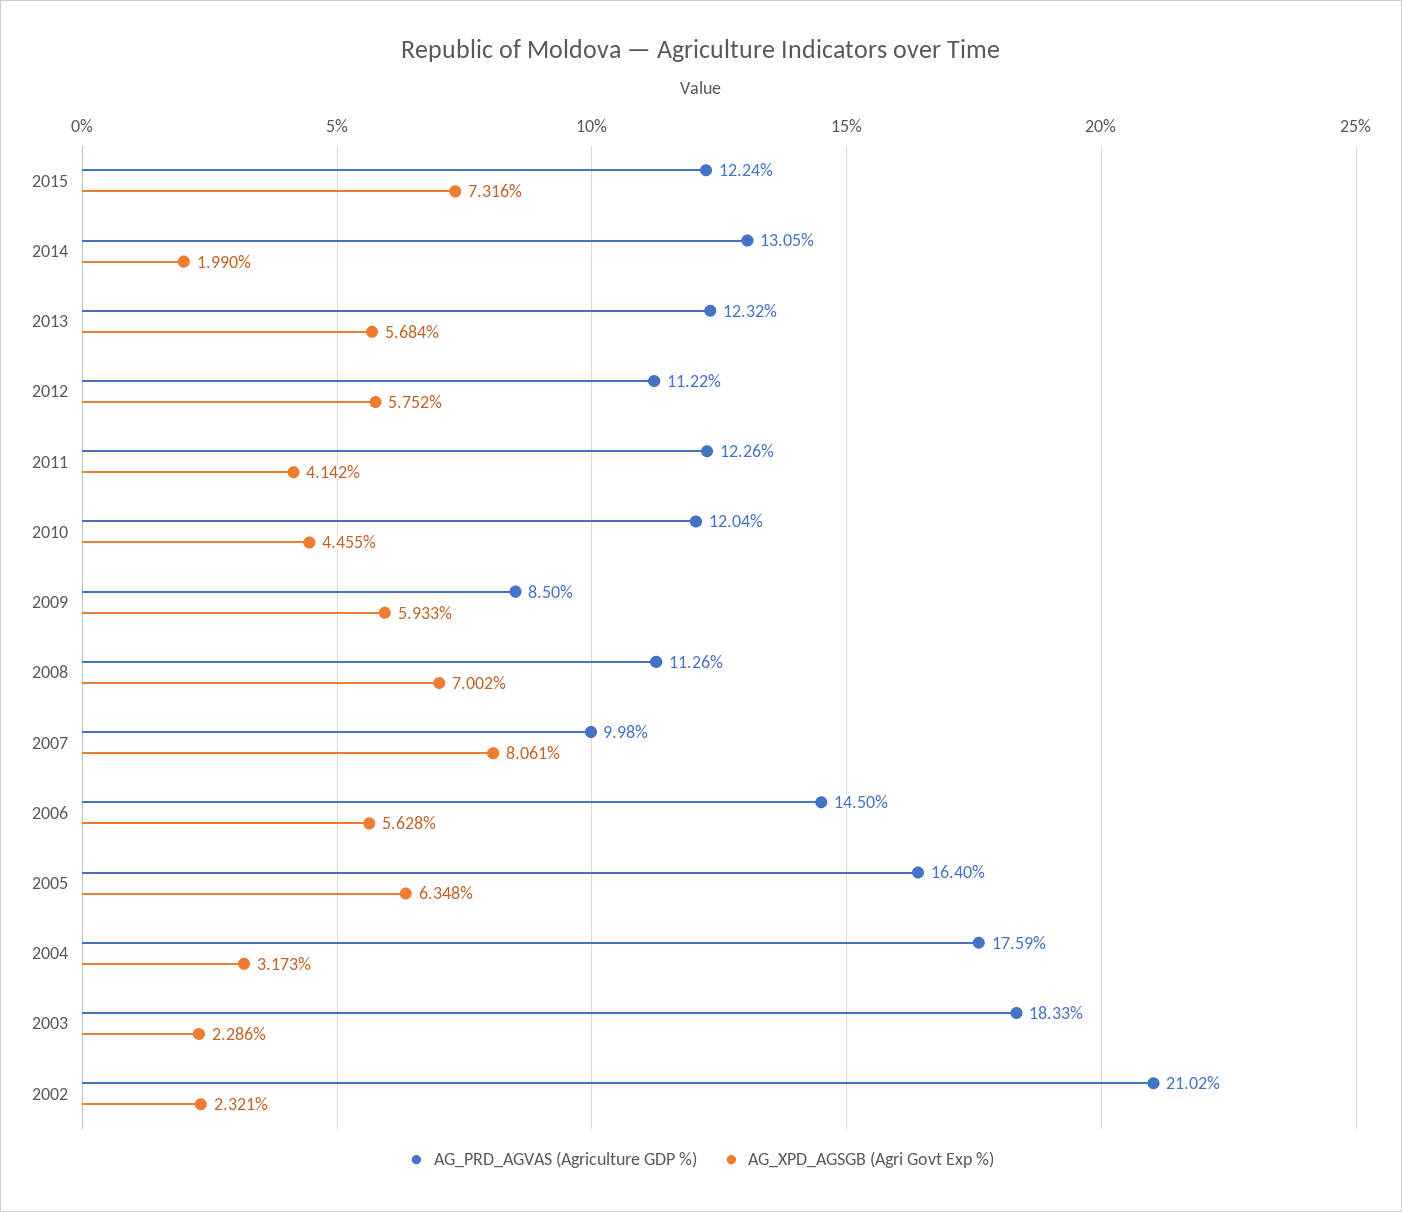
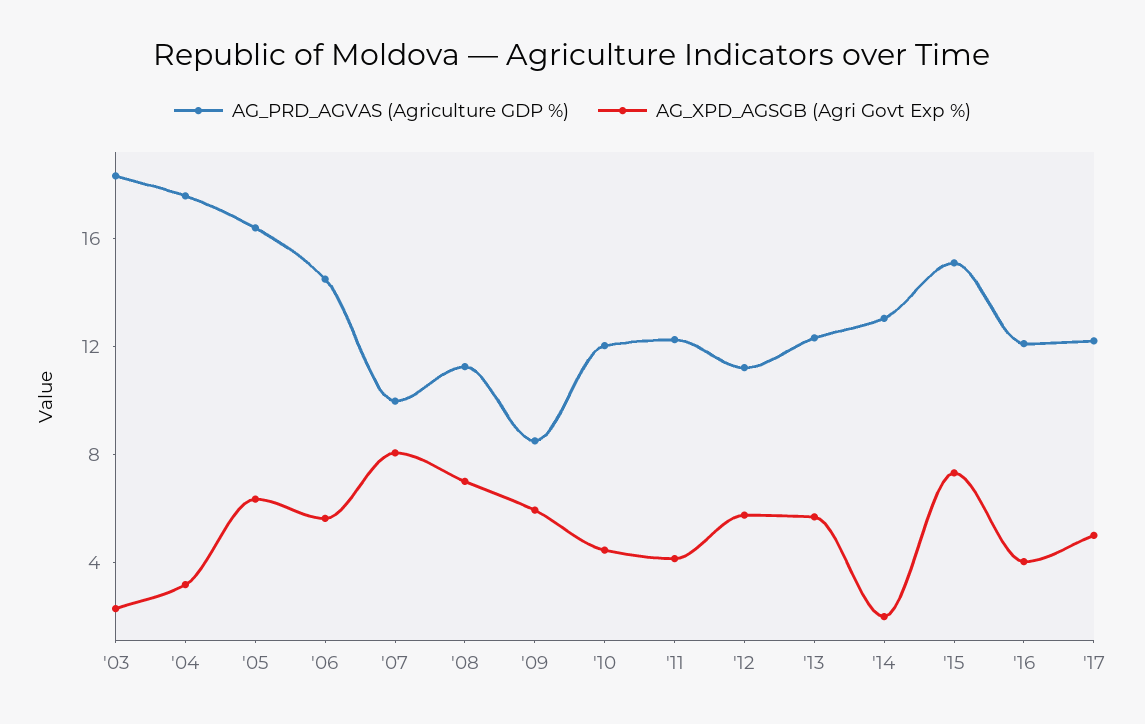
AG_PRD_AGVAS (Agriculture GDP %), 2015: 12.24 -> 15
AG_PRD_AGVAS (Agriculture GDP %), 2002: 21.02 -> none
AG_XPD_AGSGB (Agri Govt Exp %), 2002: 2.321 -> none
AG_PRD_AGVAS (Agriculture GDP %), '16: none -> 12
AG_XPD_AGSGB (Agri Govt Exp %), '16: none -> 4
AG_PRD_AGVAS (Agriculture GDP %), '17: none -> 12
AG_XPD_AGSGB (Agri Govt Exp %), '17: none -> 5

